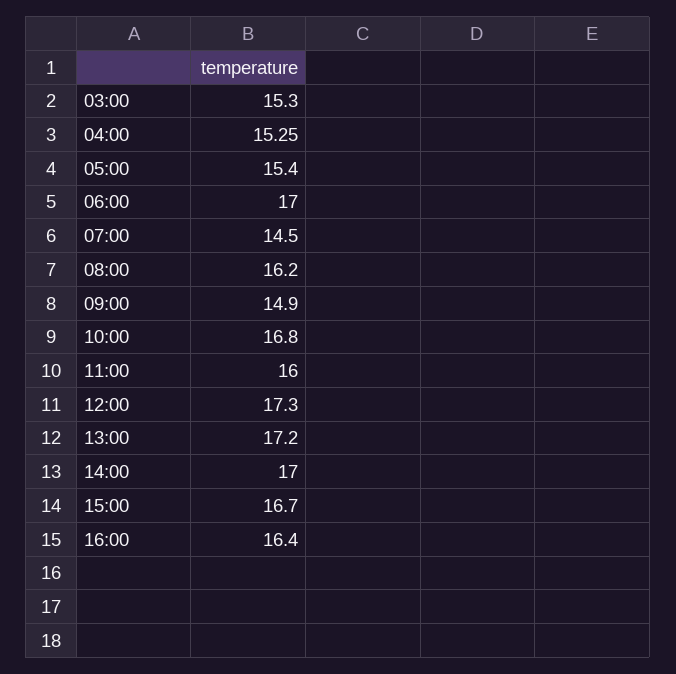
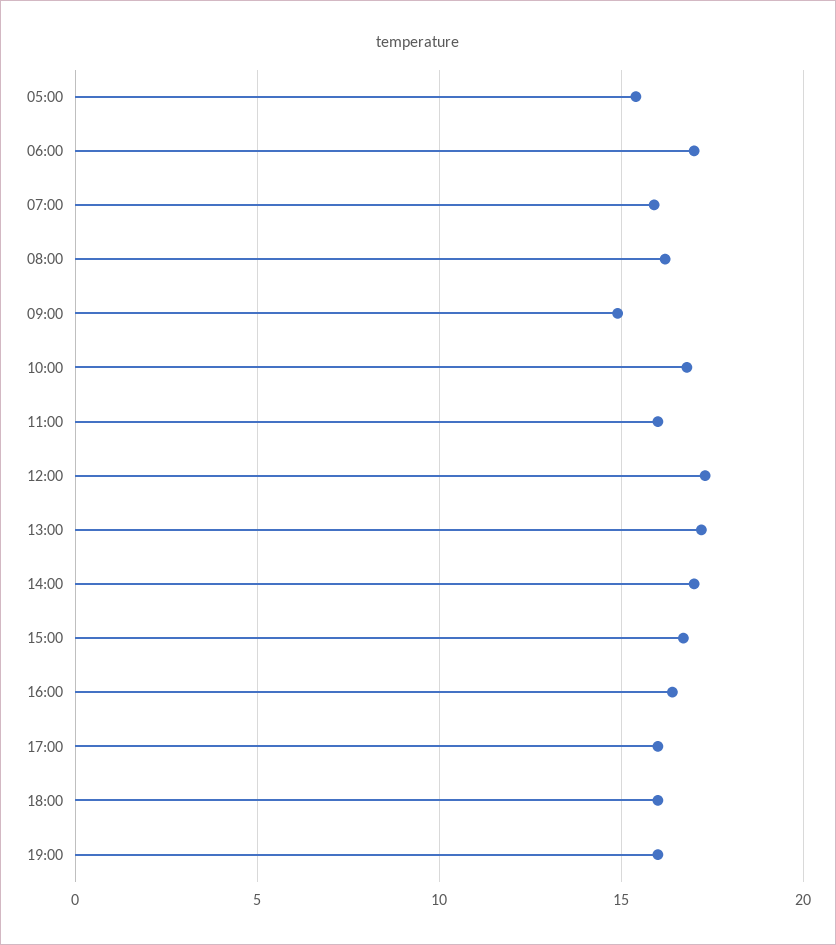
03:00: 15.3 -> none
04:00: 15.25 -> none
07:00: 14.5 -> 16
17:00: none -> 16
18:00: none -> 16
19:00: none -> 16

